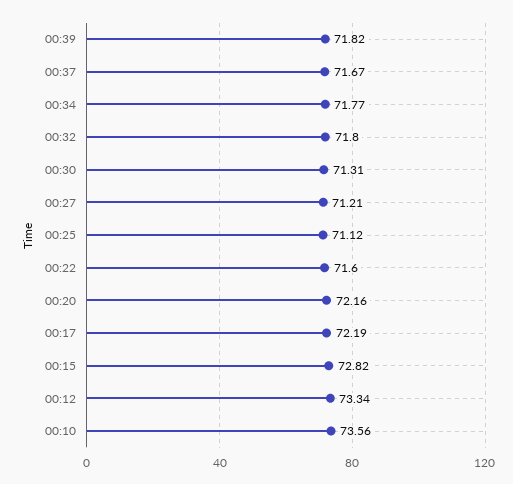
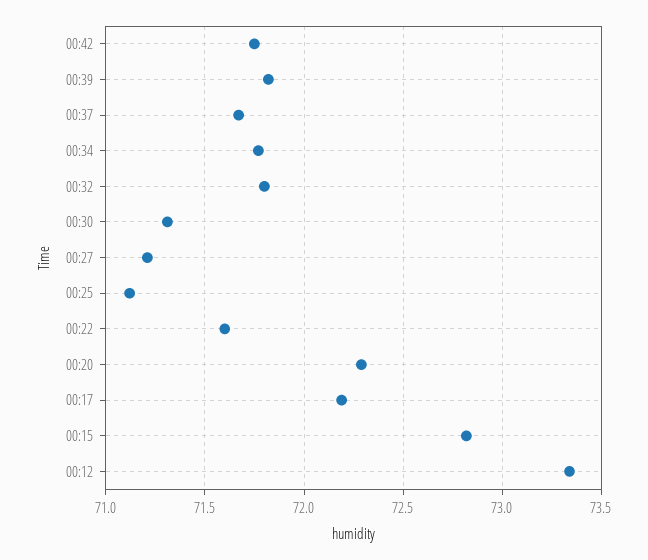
00:20: 72.16 -> 72.3
00:10: 73.56 -> none
00:42: none -> 71.75

